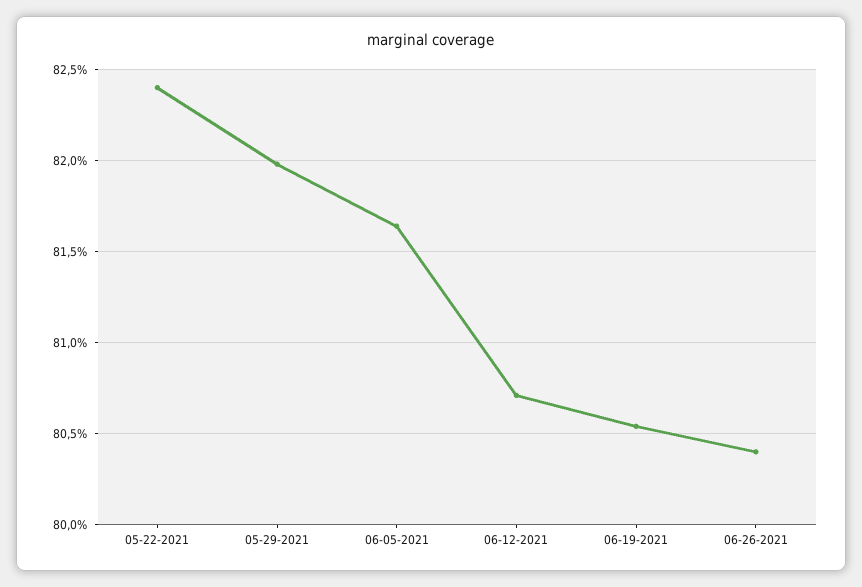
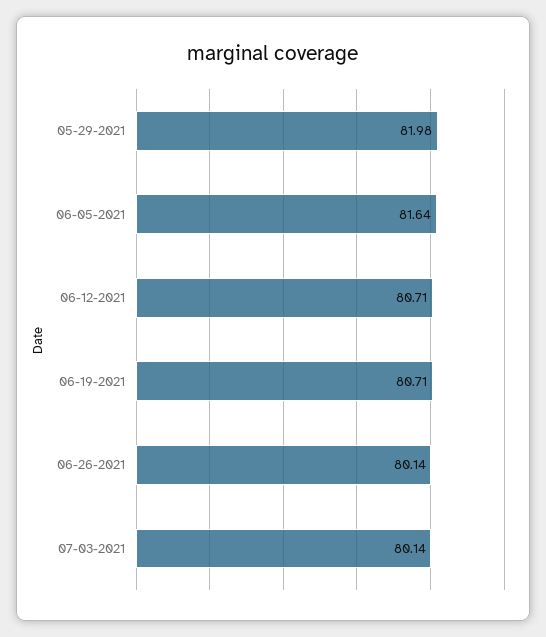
05-22-2021: 82.4 -> none
06-19-2021: 80.55 -> 80.71
06-26-2021: 80.4 -> 80.14
07-03-2021: none -> 80.14

